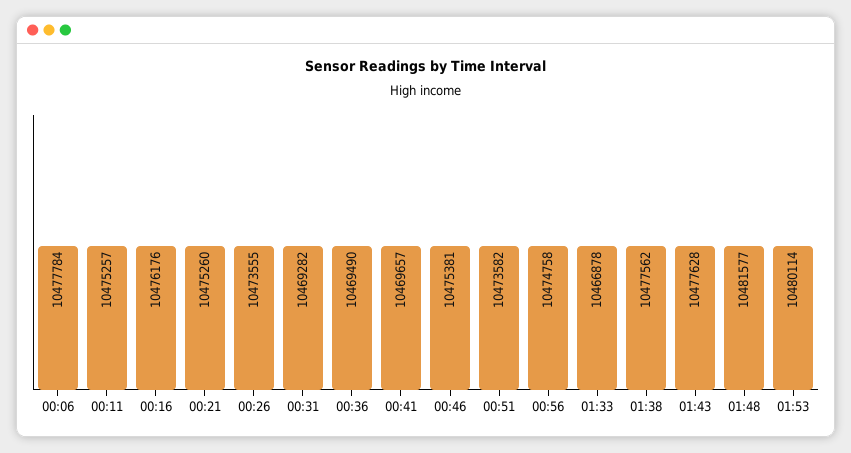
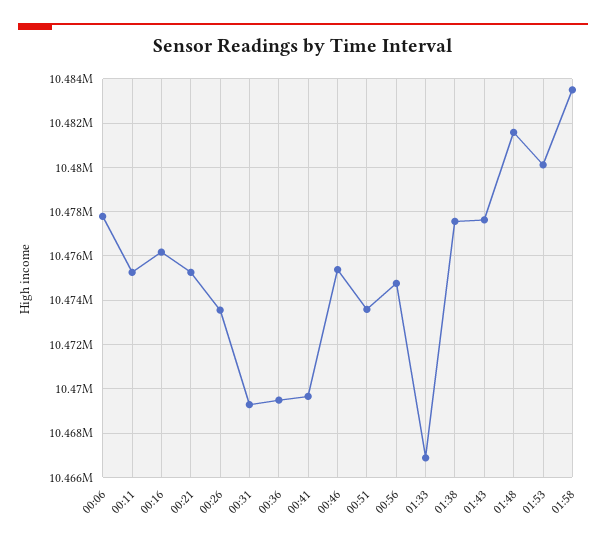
01:58: none -> 10483500

